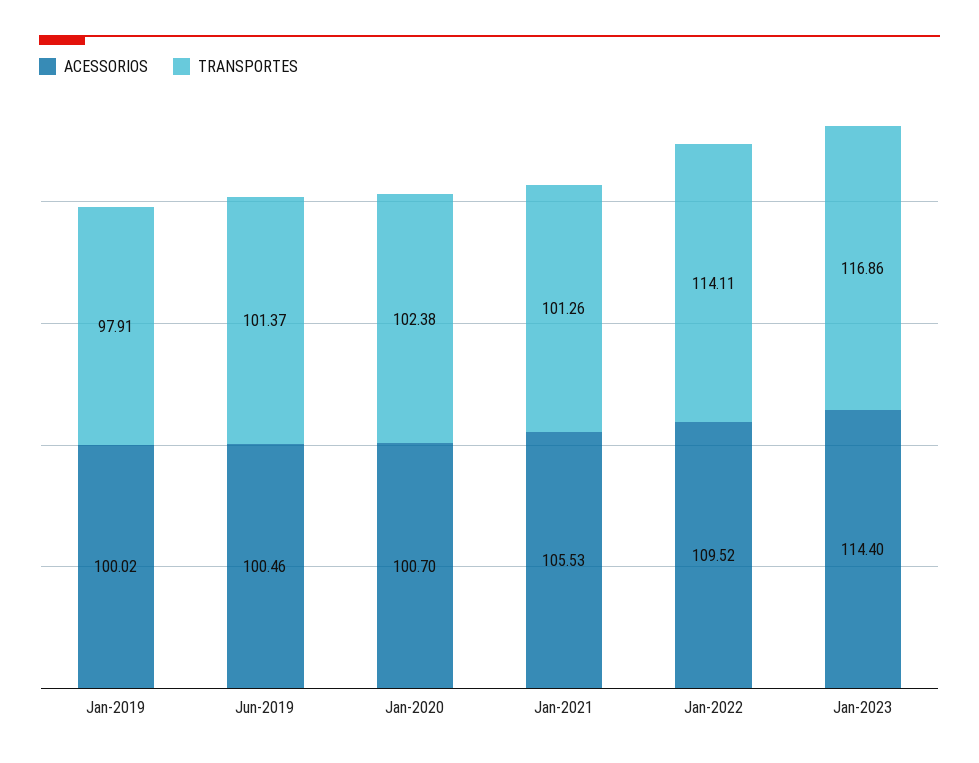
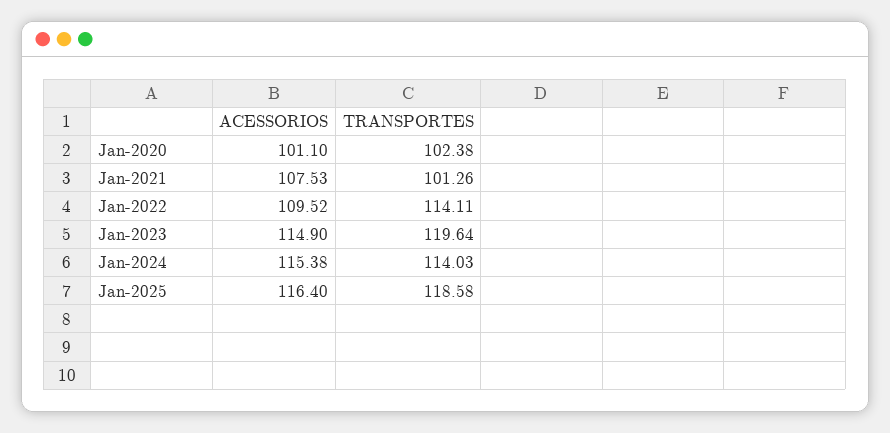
ACESSORIOS, Jan-2019: 100.02 -> none
TRANSPORTES, Jan-2019: 97.91 -> none
ACESSORIOS, Jun-2019: 100.46 -> none
TRANSPORTES, Jun-2019: 101.37 -> none
ACESSORIOS, Jan-2020: 100.7 -> 101.1
ACESSORIOS, Jan-2021: 105.53 -> 107.53
ACESSORIOS, Jan-2023: 114.4 -> 114.9
TRANSPORTES, Jan-2023: 116.86 -> 119.64
ACESSORIOS, Jan-2024: none -> 115.38
TRANSPORTES, Jan-2024: none -> 114.03
ACESSORIOS, Jan-2025: none -> 116.4
TRANSPORTES, Jan-2025: none -> 118.58

